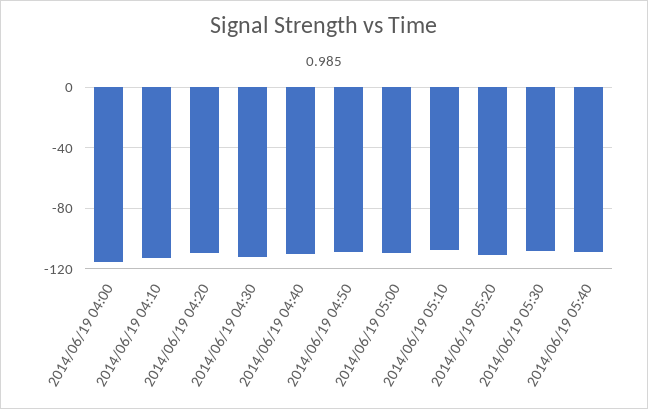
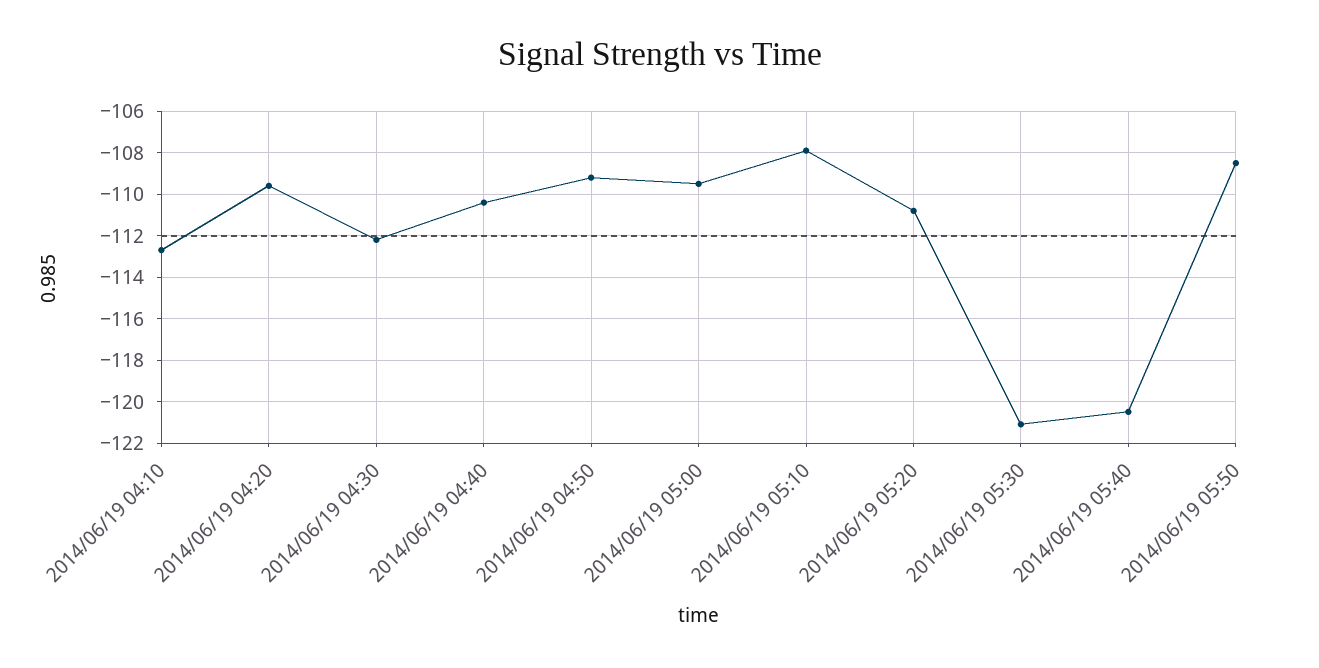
2014/06/19 04:00: -115 -> none
2014/06/19 05:30: -110 -> -121
2014/06/19 05:40: -110 -> -120.5
2014/06/19 05:50: none -> -108.5

